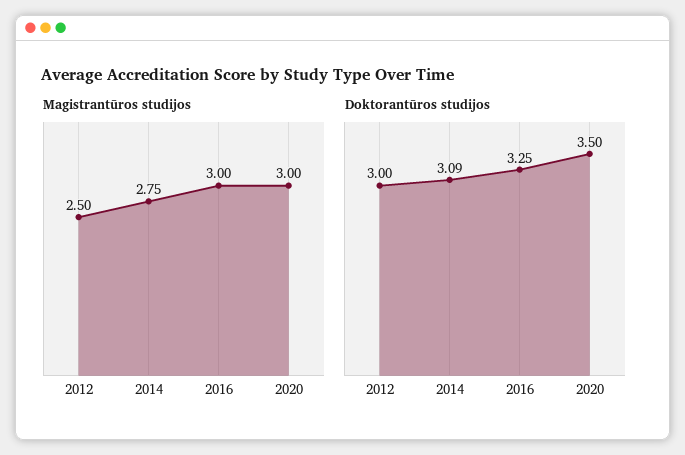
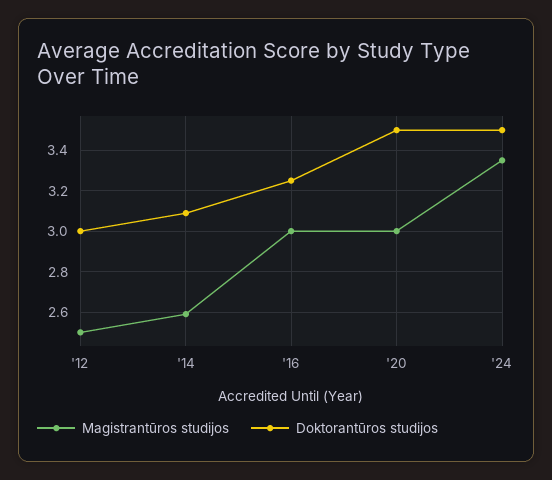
Magistrantūros studijos, 2014: 2.75 -> 2.6
Magistrantūros studijos, '24: none -> 3.35
Doktorantūros studijos, '24: none -> 3.5

